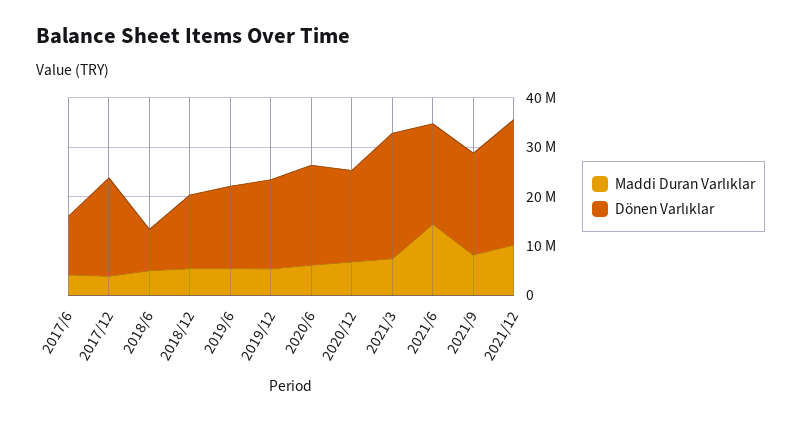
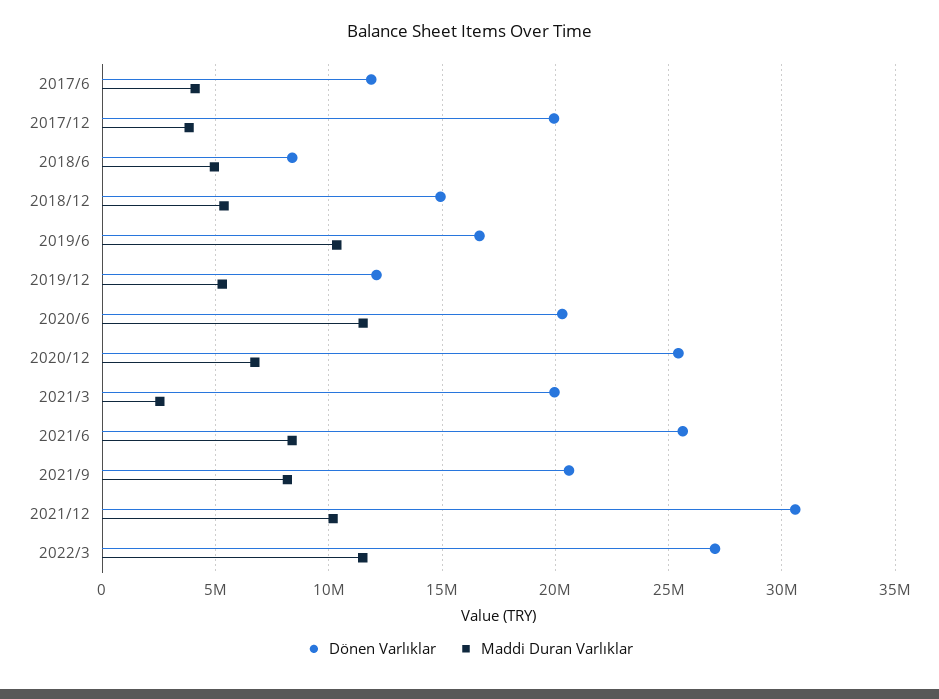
Maddi Duran Varlıklar, 2019/6: 6000000 -> 10500000
Dönen Varlıklar, 2019/12: 18000000 -> 12000000
Maddi Duran Varlıklar, 2020/6: 6000000 -> 11500000
Dönen Varlıklar, 2020/12: 18000000 -> 25500000
Maddi Duran Varlıklar, 2021/3: 8000000 -> 2500000
Dönen Varlıklar, 2021/3: 26000000 -> 20000000
Maddi Duran Varlıklar, 2021/6: 14000000 -> 8500000
Dönen Varlıklar, 2021/6: 20000000 -> 25500000
Dönen Varlıklar, 2021/12: 26000000 -> 30500000
Dönen Varlıklar, 2022/3: none -> 27000000
Maddi Duran Varlıklar, 2022/3: none -> 11500000

